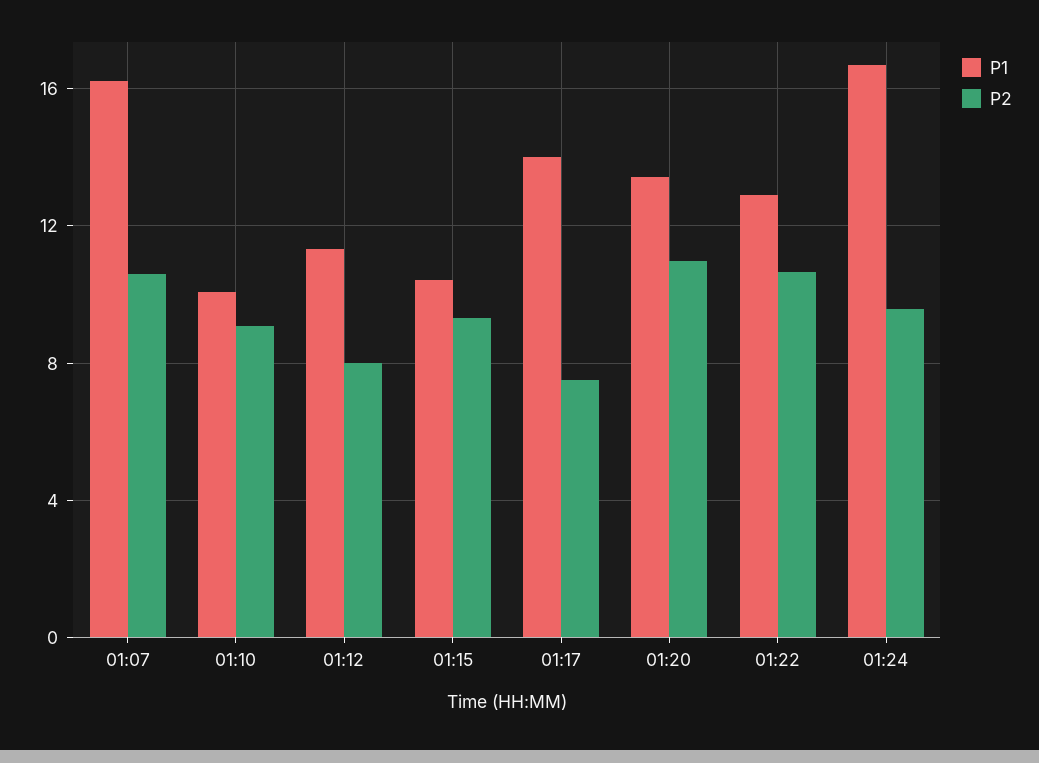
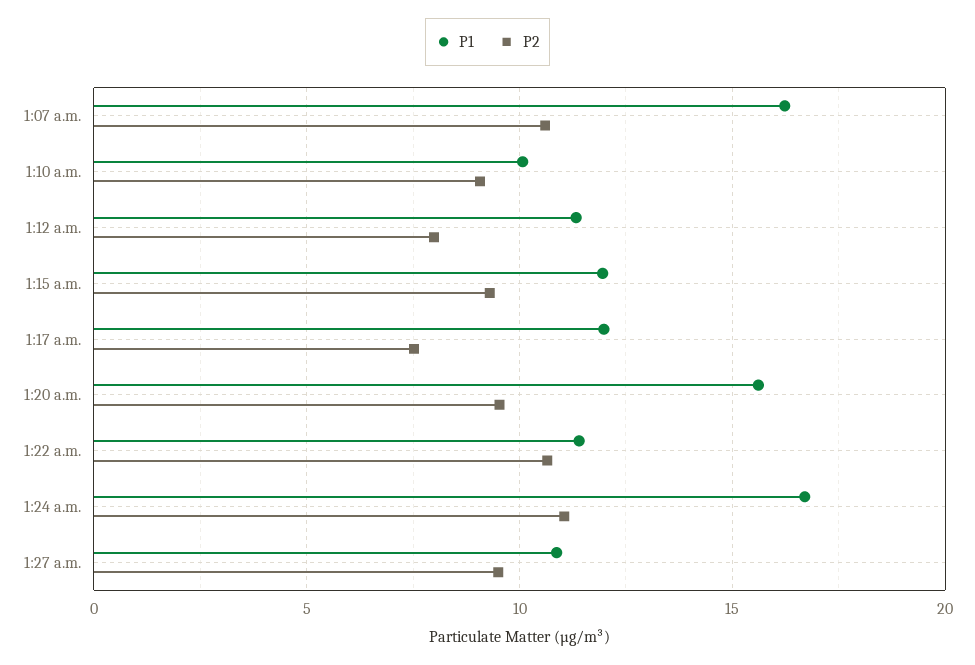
P1, 01:15: 10.5 -> 12
P1, 01:17: 14 -> 12
P1, 01:20: 13.5 -> 15.5
P2, 01:20: 11 -> 9.5
P1, 01:22: 13 -> 11.5
P2, 01:24: 9.5 -> 11
P1, 1:27 a.m.: none -> 11
P2, 1:27 a.m.: none -> 9.5

